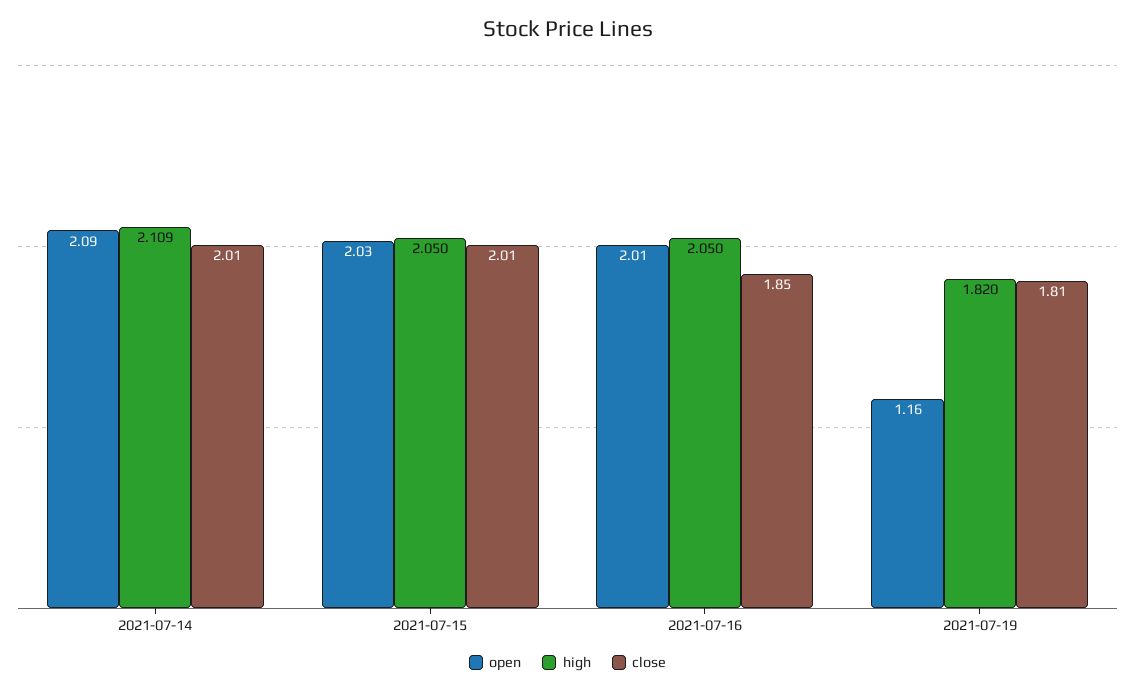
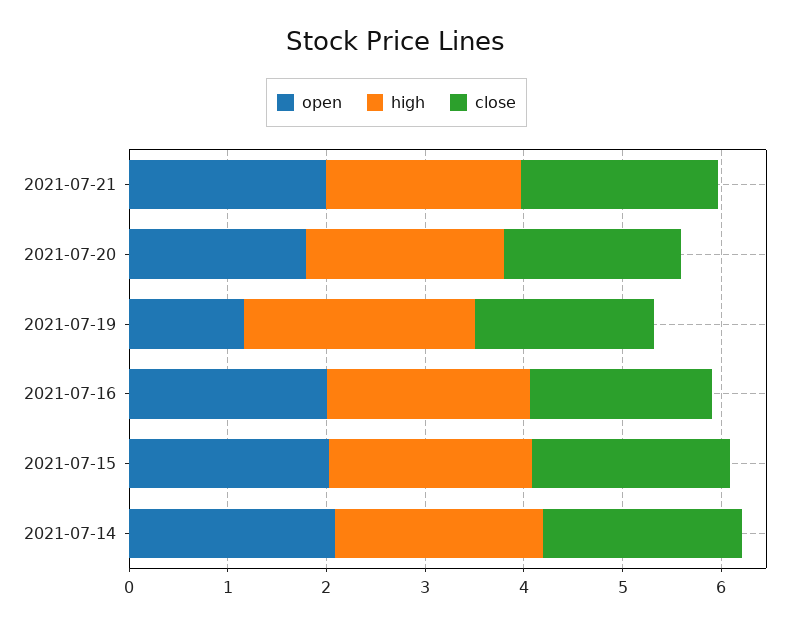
high, 2021-07-19: 1.82 -> 2.4
open, 2021-07-21: none -> 2
high, 2021-07-21: none -> 2
close, 2021-07-21: none -> 2
open, 2021-07-20: none -> 1.8
high, 2021-07-20: none -> 2
close, 2021-07-20: none -> 1.8

